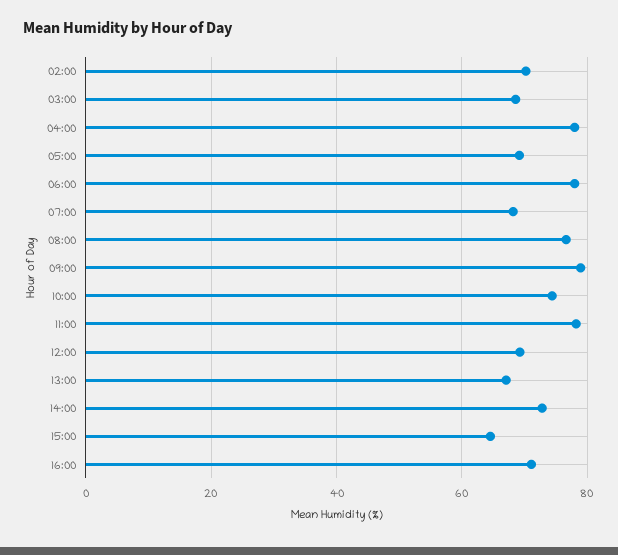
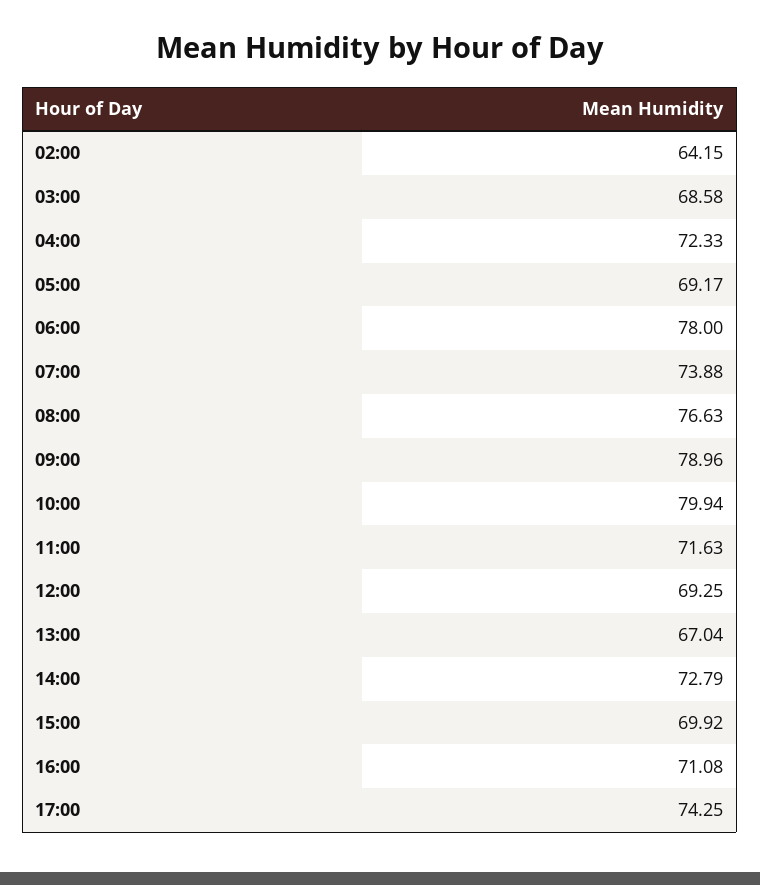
02:00: 70 -> 64.15
04:00: 78 -> 72.33
07:00: 68 -> 73.88
10:00: 74 -> 79.94
11:00: 78 -> 71.63
15:00: 64 -> 69.92
17:00: none -> 74.25

